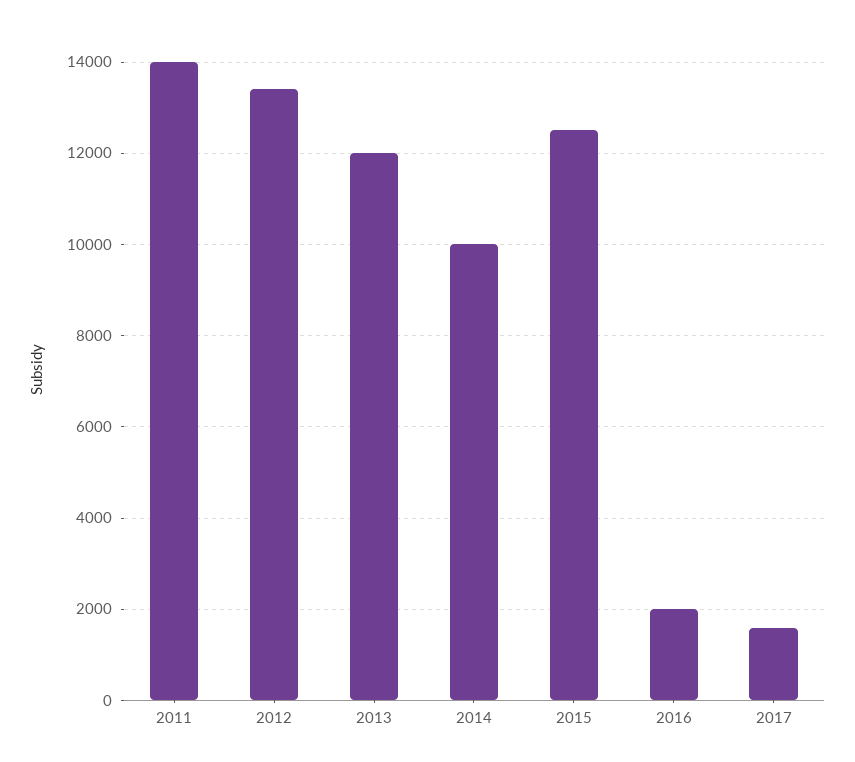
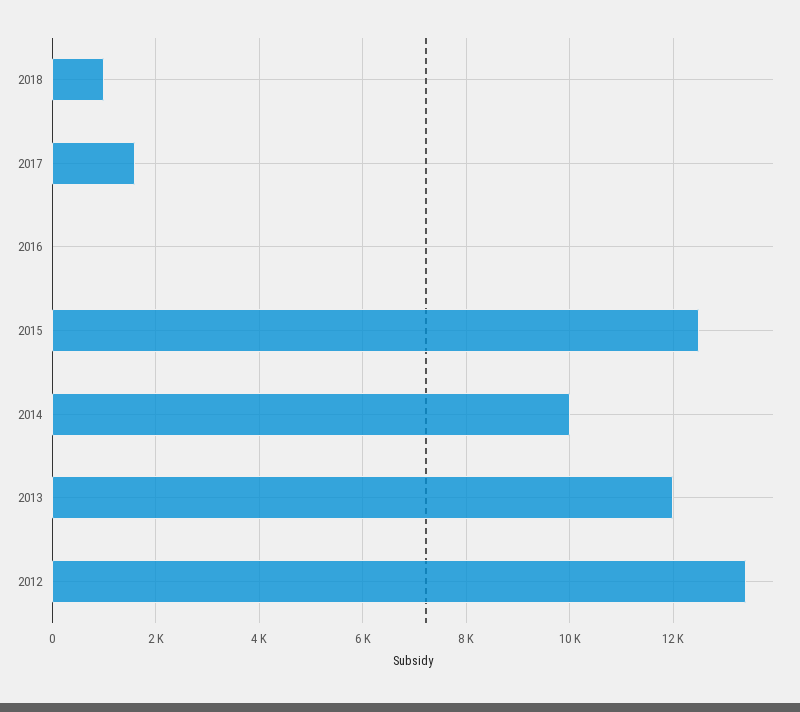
2011: 14000 -> none
2016: 2000 -> 0
2018: none -> 1000

